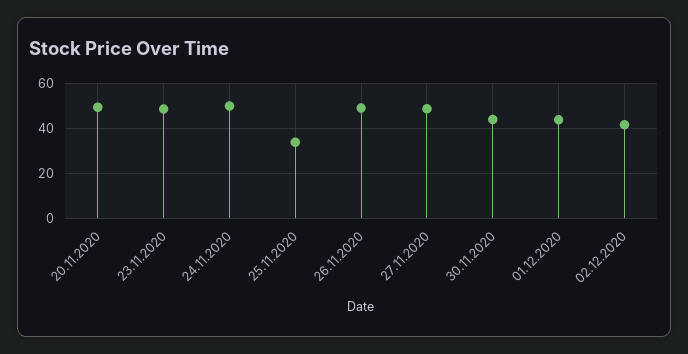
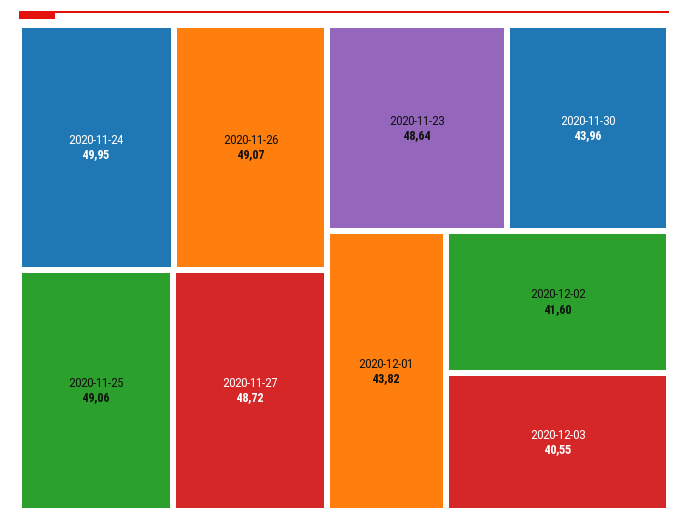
20.11.2020: 50 -> none
25.11.2020: 35 -> 49.06
2020-12-03: none -> 40.55

